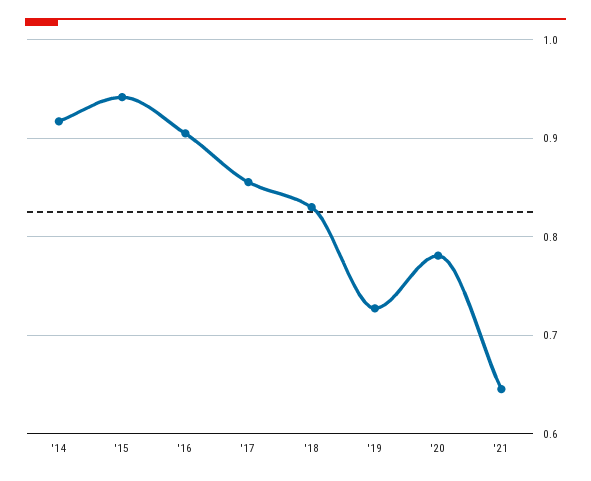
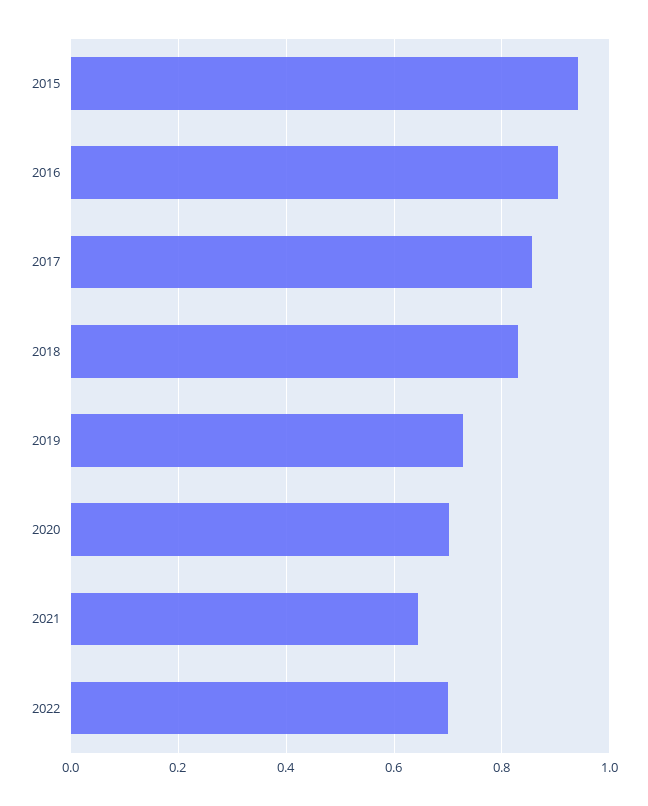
'14: 0.92 -> none
'20: 0.78 -> 0.7
2022: none -> 0.7

